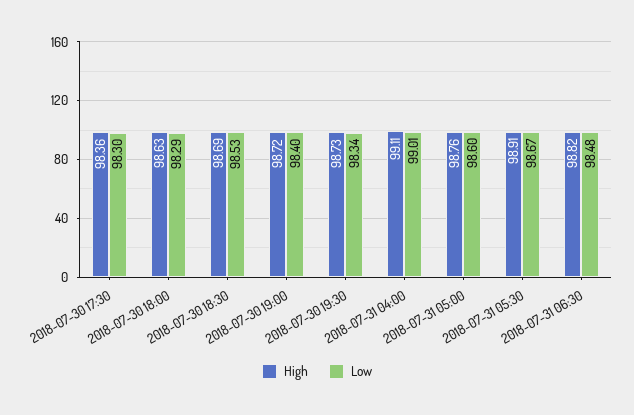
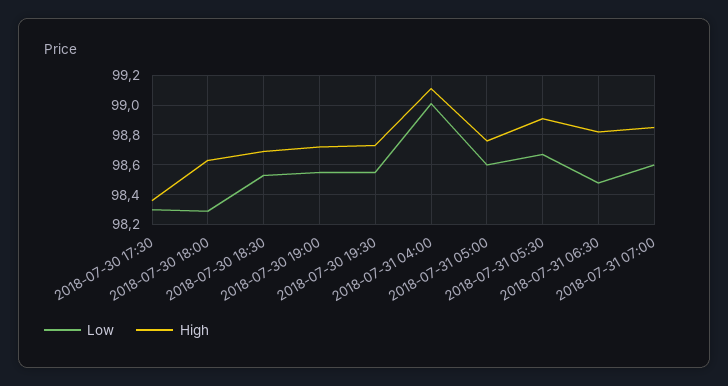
Low, 2018-07-30 19:00: 98.4 -> 98.55
Low, 2018-07-30 19:30: 98.34 -> 98.55
Low, 2018-07-31 07:00: none -> 98.6
High, 2018-07-31 07:00: none -> 98.85

